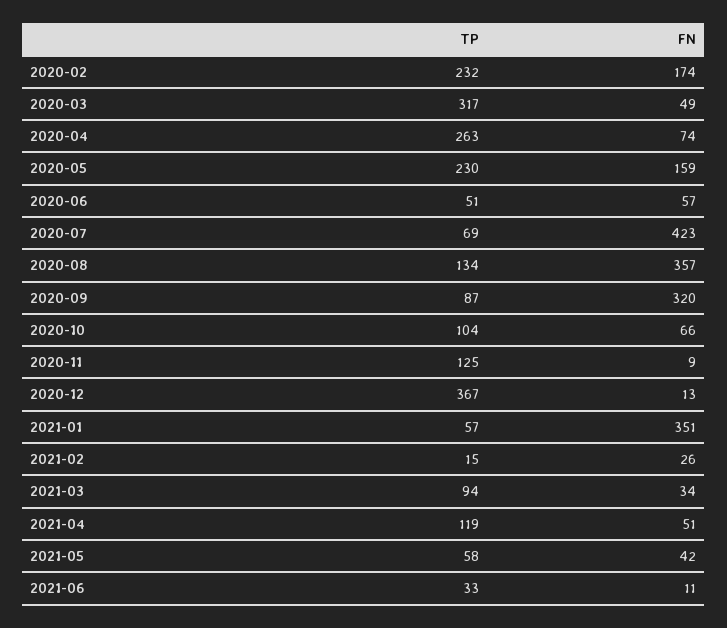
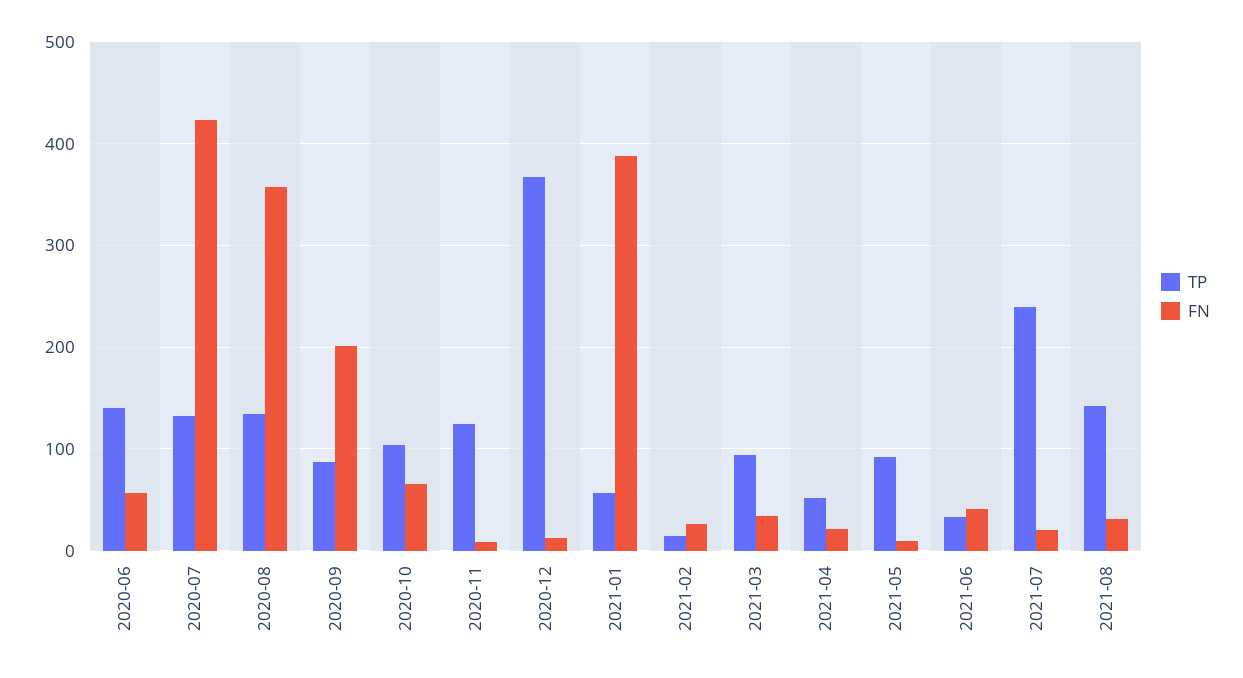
TP, 2020-02: 232 -> none
FN, 2020-02: 174 -> none
TP, 2020-03: 317 -> none
FN, 2020-03: 49 -> none
TP, 2020-04: 263 -> none
FN, 2020-04: 74 -> none
TP, 2020-05: 230 -> none
FN, 2020-05: 159 -> none
TP, 2020-06: 51 -> 140
TP, 2020-07: 69 -> 130
FN, 2020-09: 320 -> 200
FN, 2021-01: 351 -> 390
TP, 2021-04: 119 -> 50
FN, 2021-04: 51 -> 20
TP, 2021-05: 58 -> 90
FN, 2021-05: 42 -> 10
FN, 2021-06: 11 -> 40
TP, 2021-07: none -> 240
FN, 2021-07: none -> 20
TP, 2021-08: none -> 140
FN, 2021-08: none -> 30

